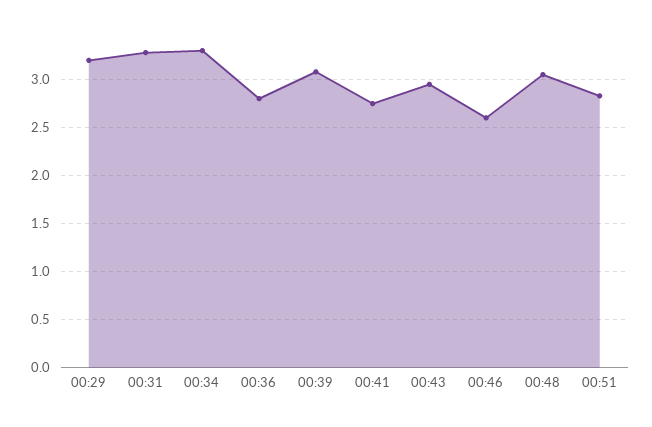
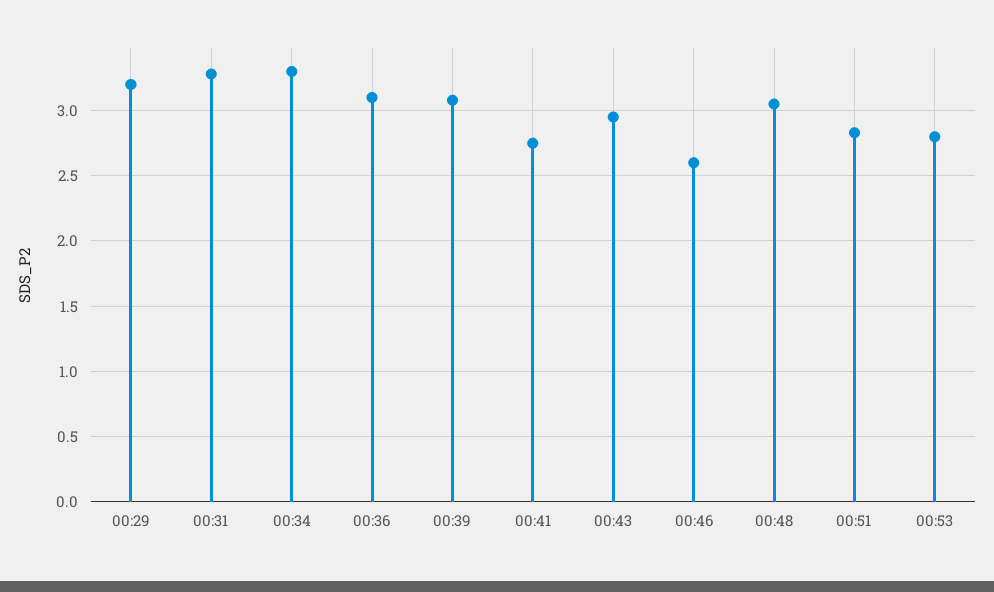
00:36: 2.8 -> 3.1
00:53: none -> 2.8

